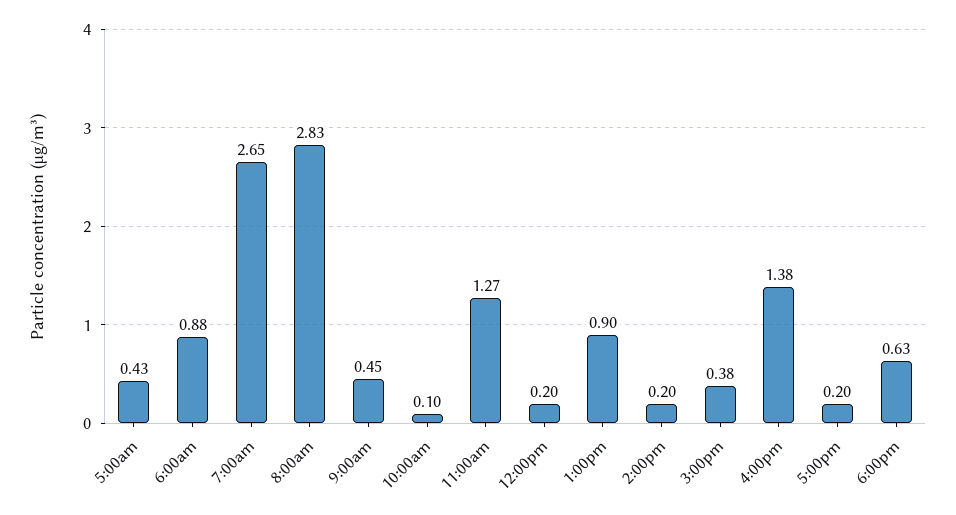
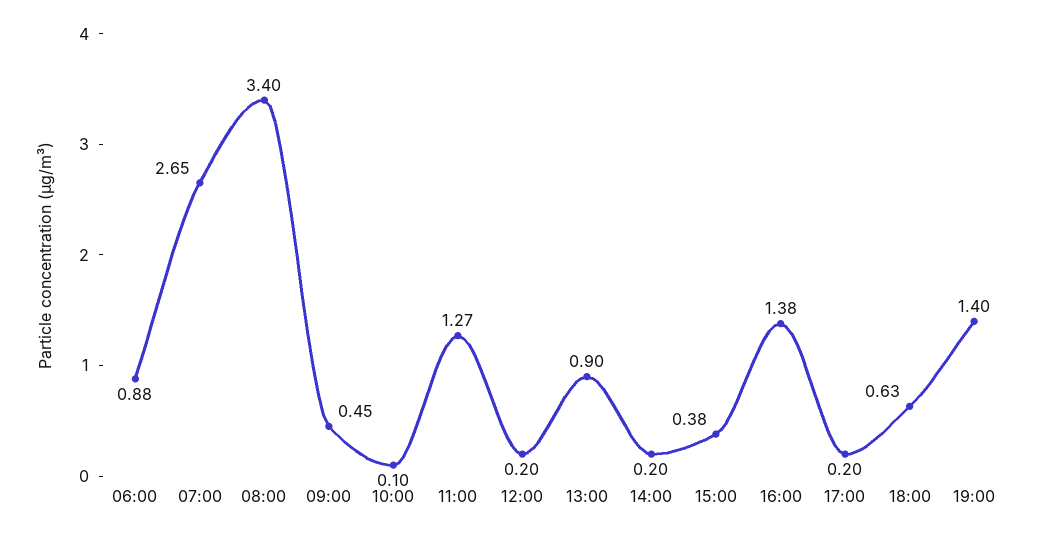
5:00am: 0.43 -> none
8:00am: 2.83 -> 3.4
19:00: none -> 1.4

